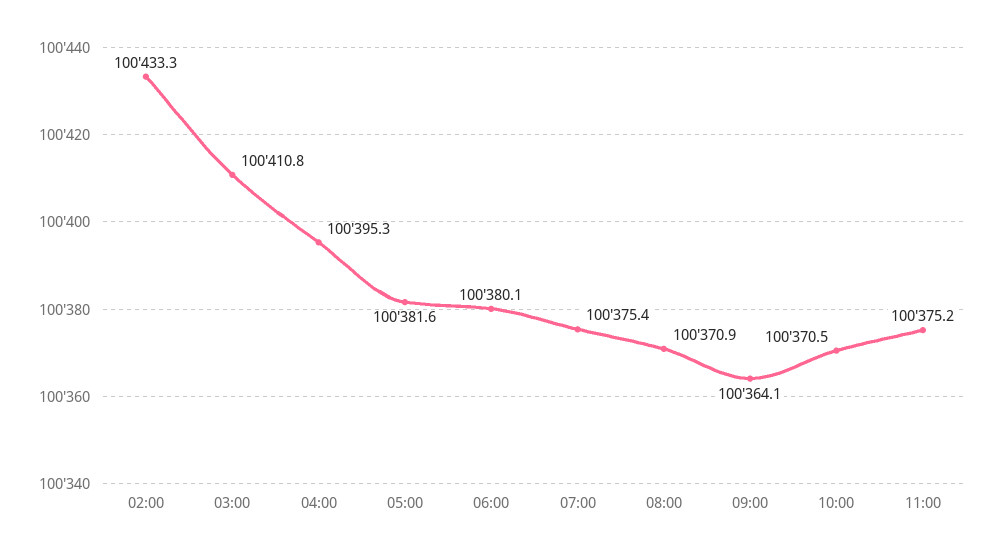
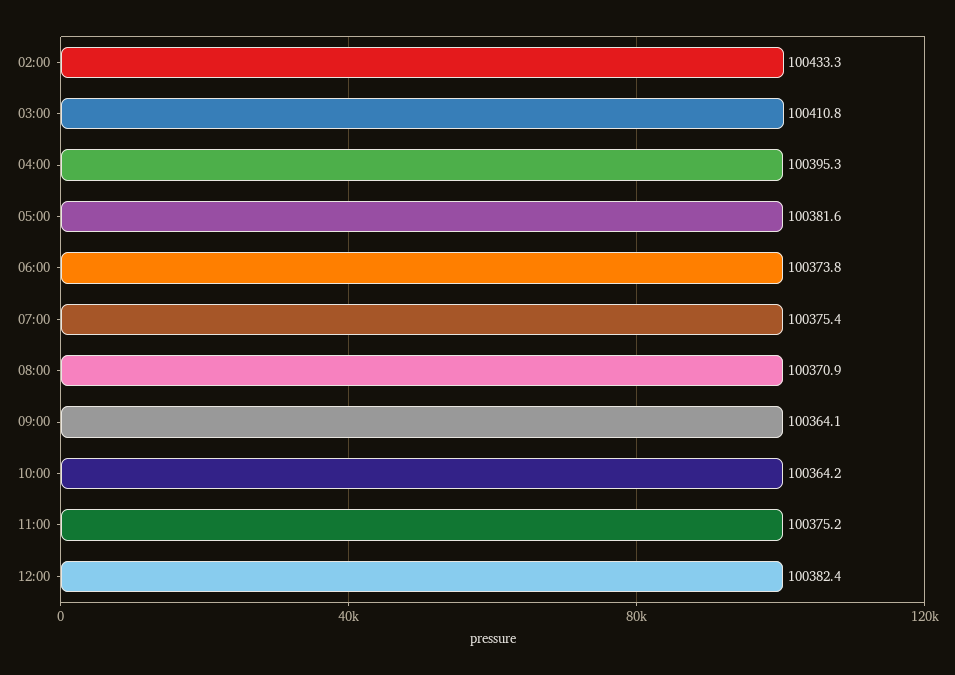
06:00: 100380.1 -> 100373.8
10:00: 100370.5 -> 100364.2
12:00: none -> 100382.4

